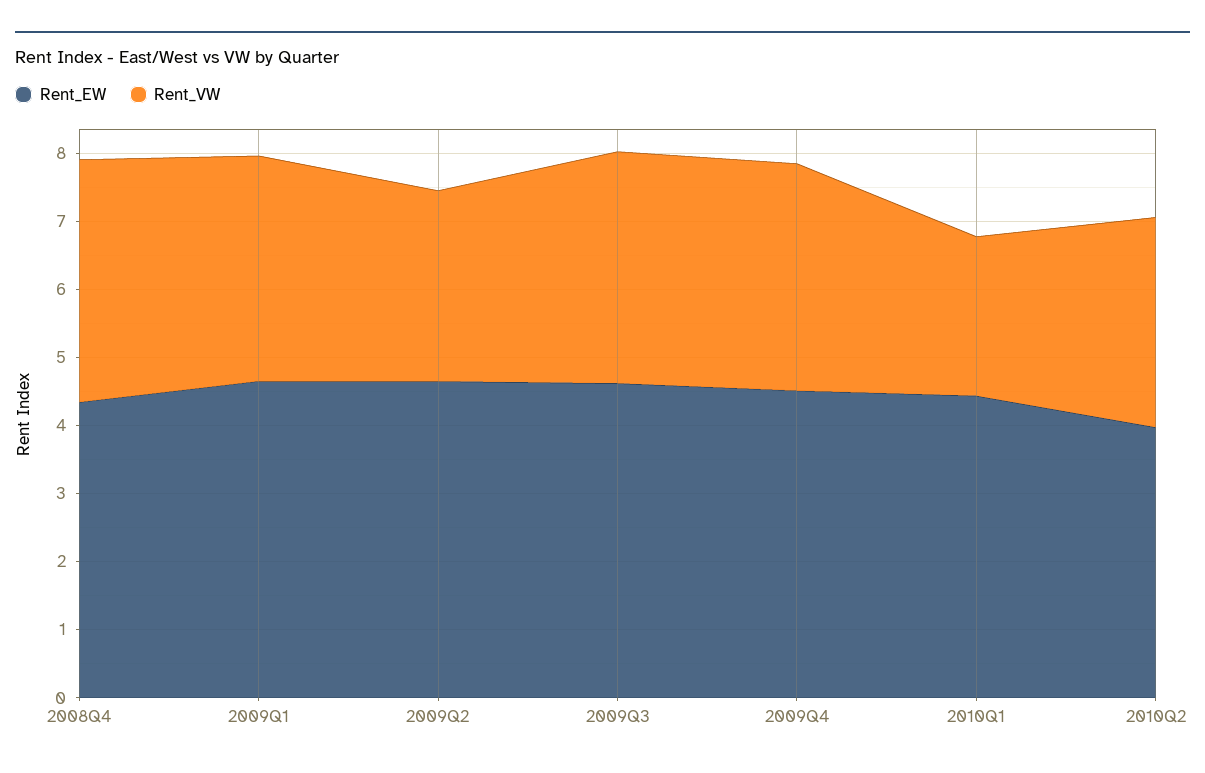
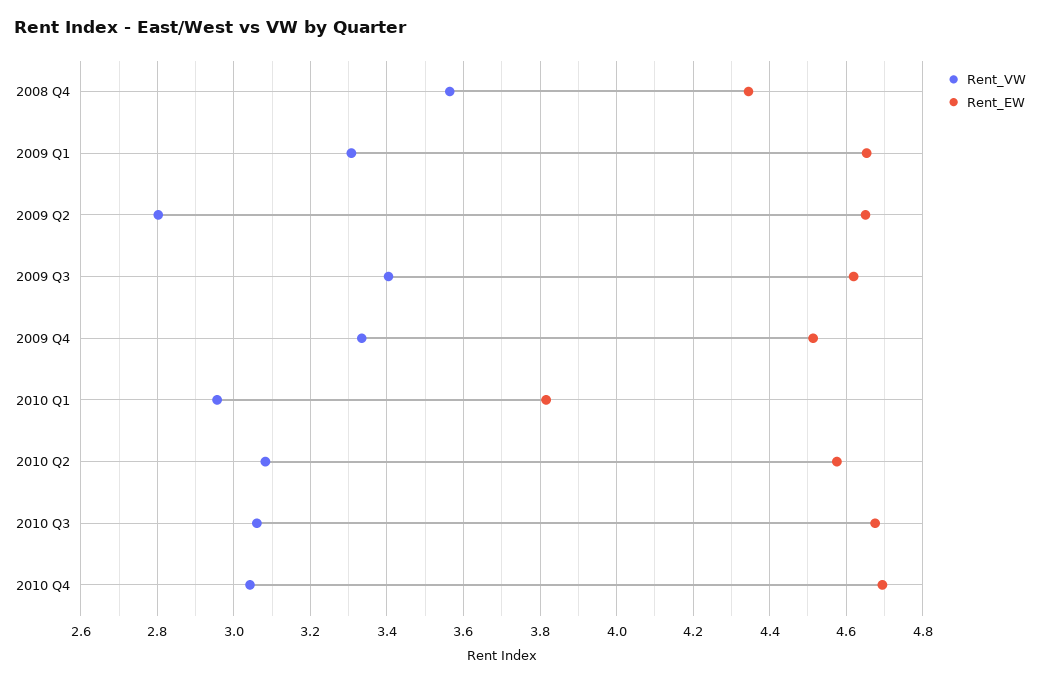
Rent_EW, 2010Q1: 4.4 -> 3.82
Rent_VW, 2010Q1: 2.4 -> 2.96
Rent_EW, 2010Q2: 4 -> 4.58
Rent_VW, 2010 Q3: none -> 3.06
Rent_EW, 2010 Q3: none -> 4.68
Rent_VW, 2010 Q4: none -> 3.04
Rent_EW, 2010 Q4: none -> 4.7

